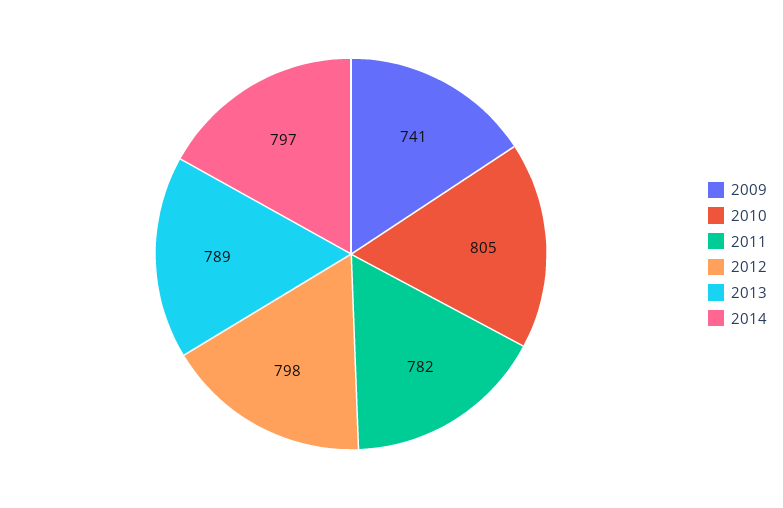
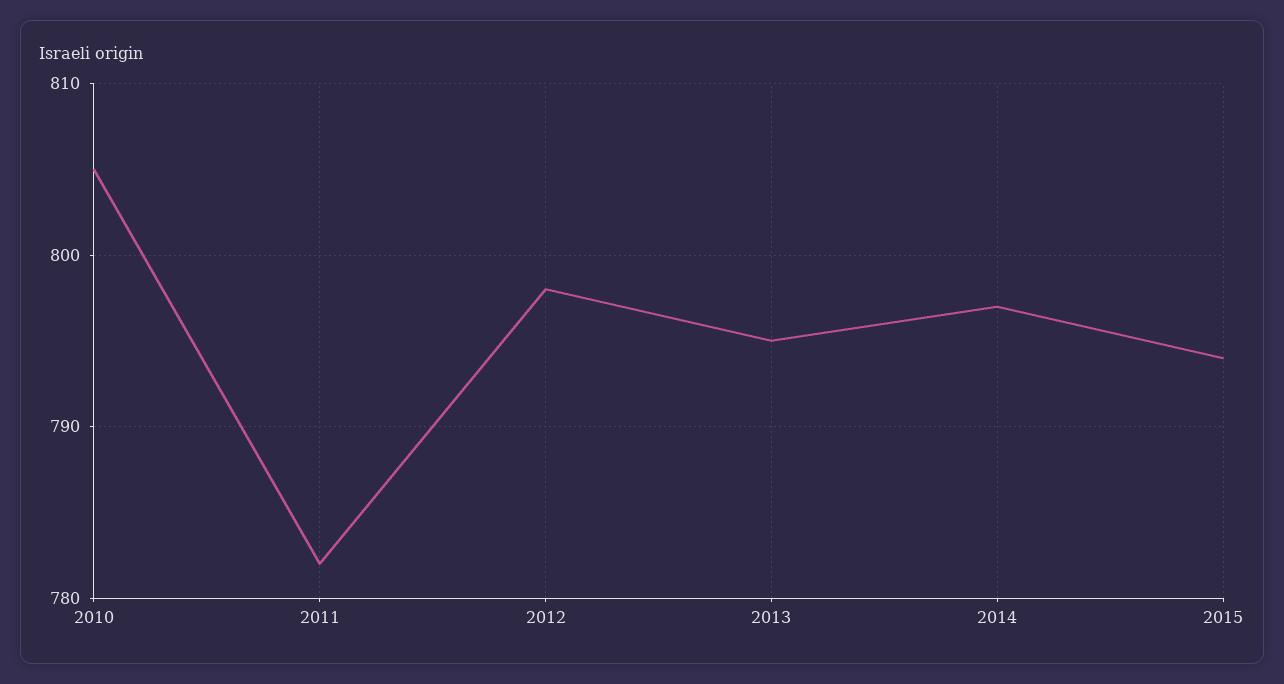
2009: 741 -> none
2013: 789 -> 795
2015: none -> 794

